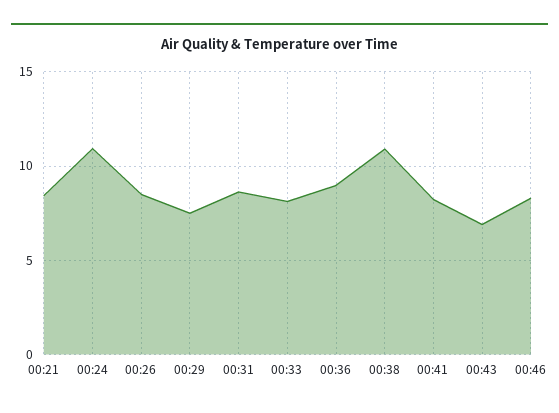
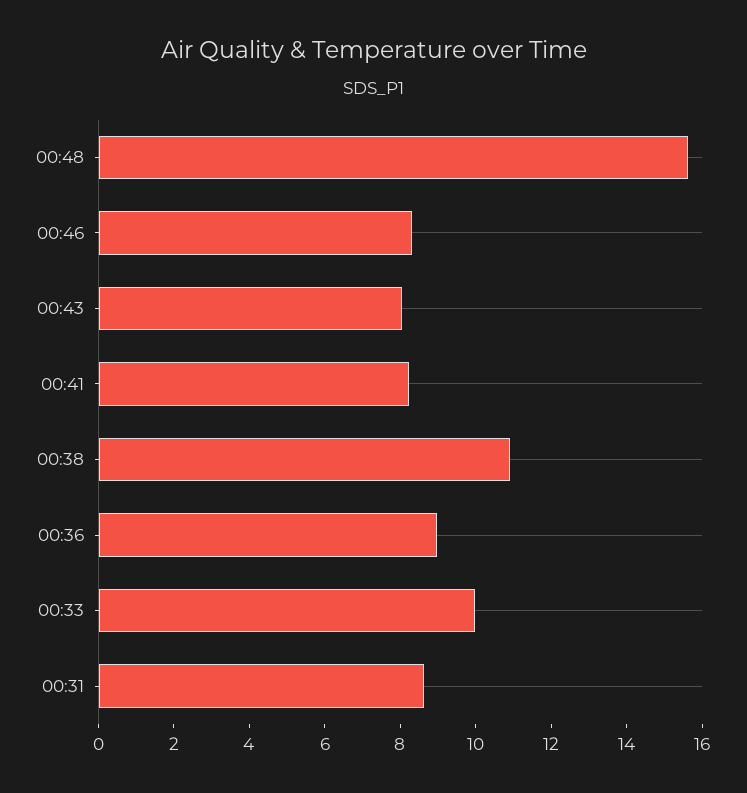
00:21: 8.5 -> none
00:24: 11 -> none
00:26: 8.5 -> none
00:29: 7.5 -> none
00:33: 8 -> 10
00:43: 7 -> 8
00:48: none -> 15.5

